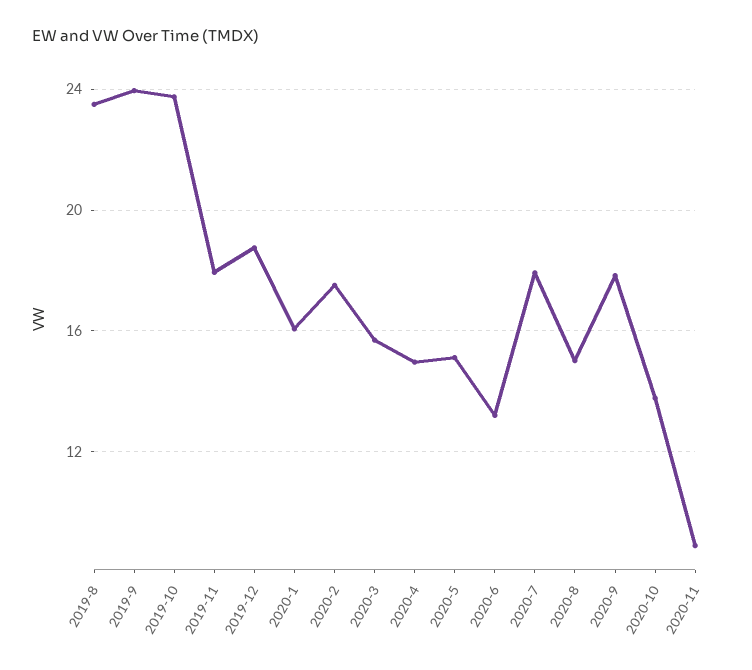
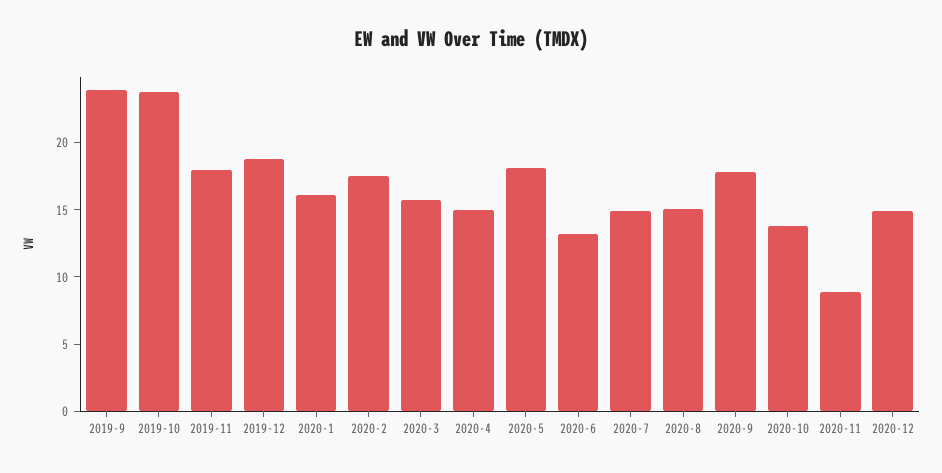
2019-8: 23.5 -> none
2020-5: 15 -> 18
2020-7: 18 -> 15
2020-12: none -> 15

